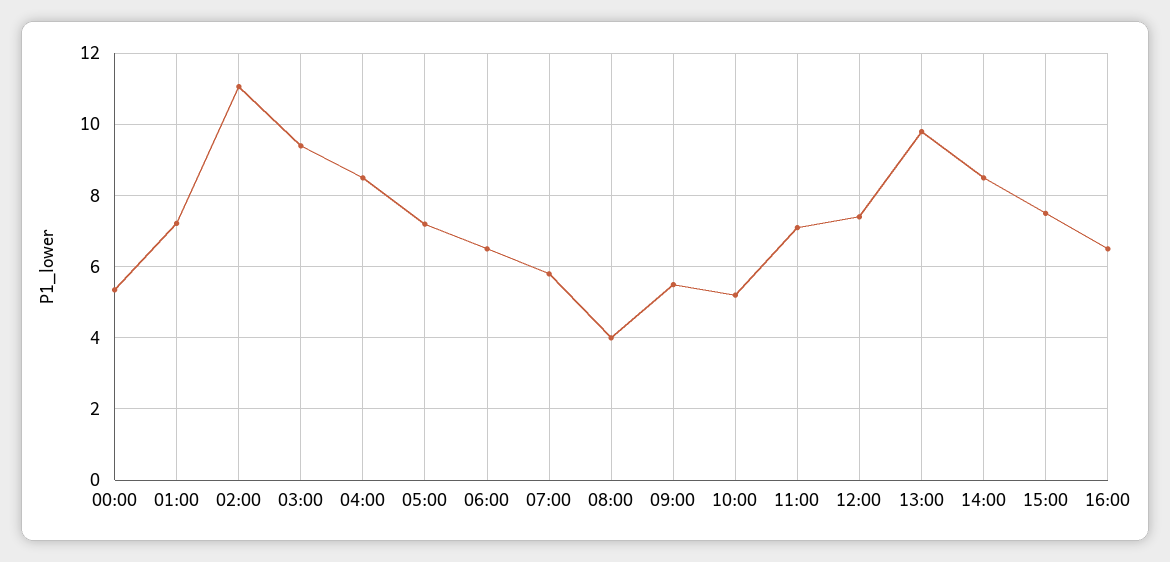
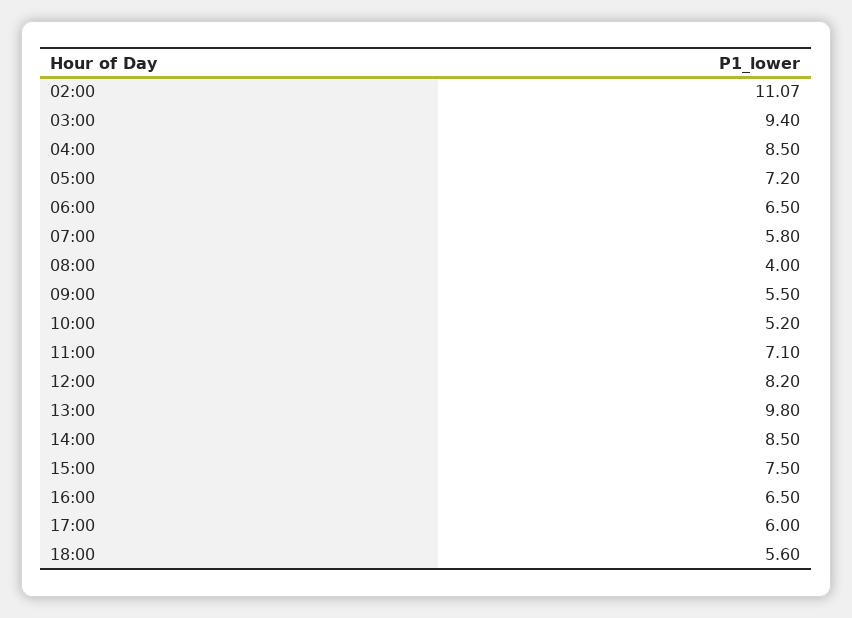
00:00: 5.4 -> none
01:00: 7.2 -> none
12:00: 7.4 -> 8.2
17:00: none -> 6
18:00: none -> 5.6

